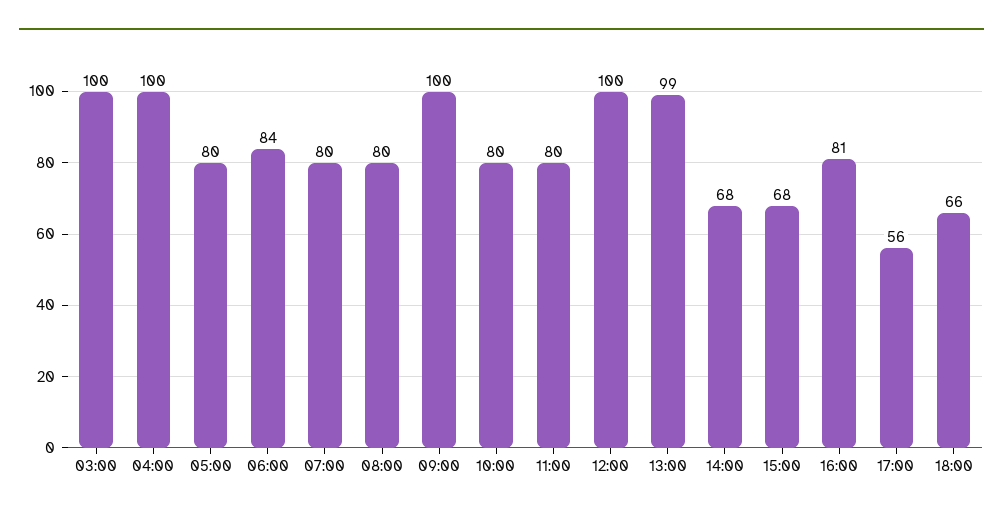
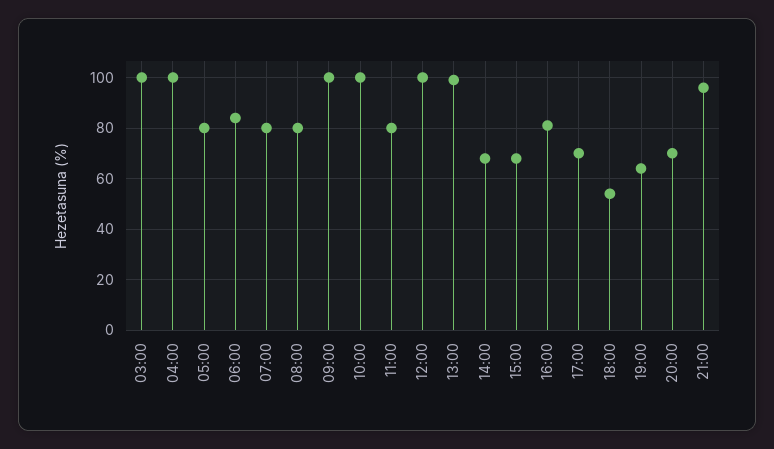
10:00: 80 -> 100
17:00: 56 -> 70
18:00: 66 -> 55
19:00: none -> 65
20:00: none -> 70
21:00: none -> 95

